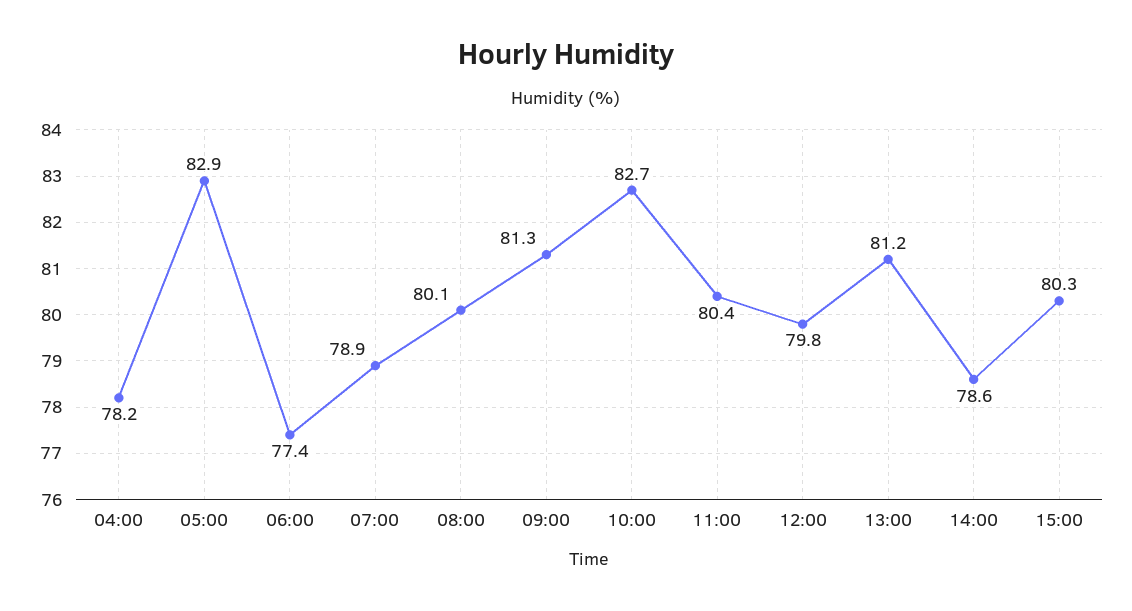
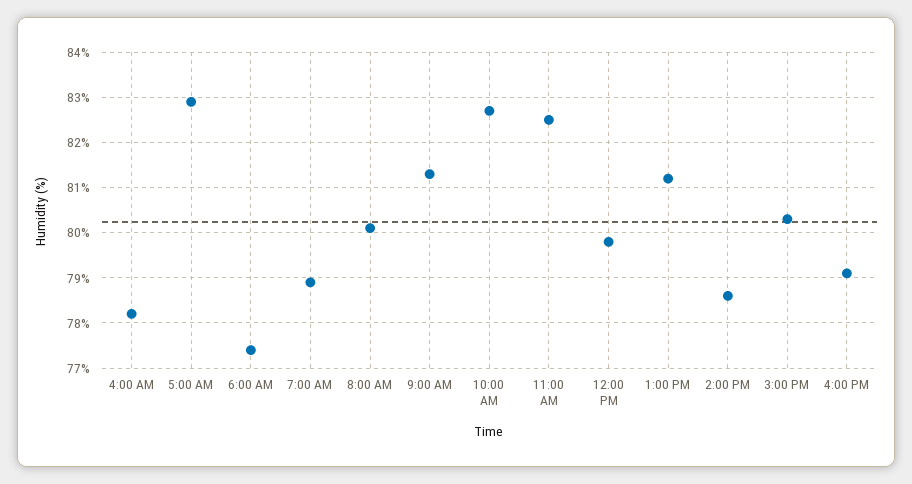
11:00: 80.4 -> 82.5
4:00 PM: none -> 79

